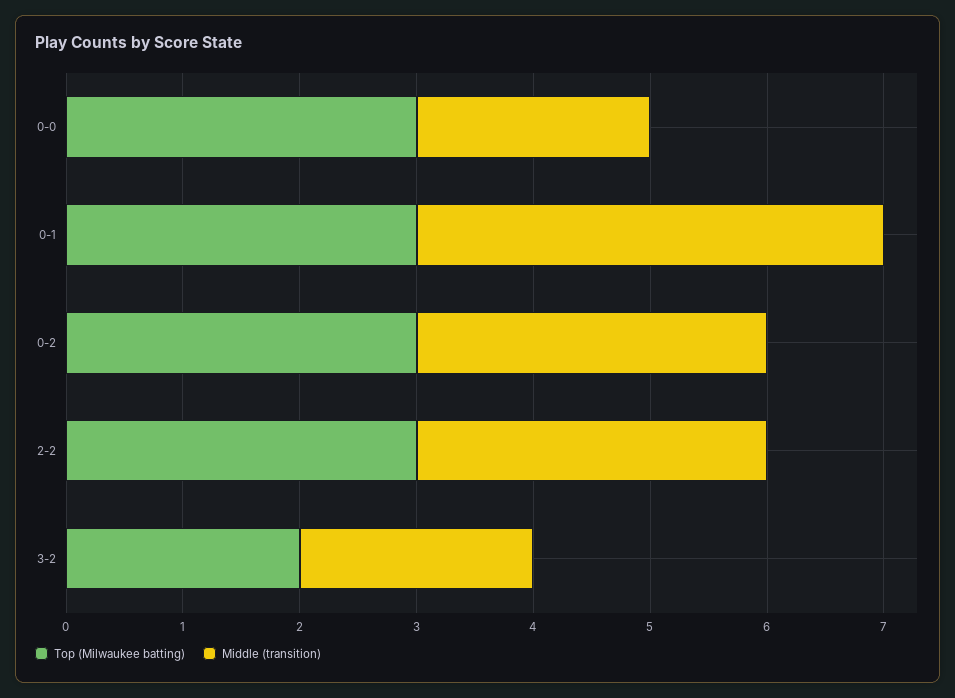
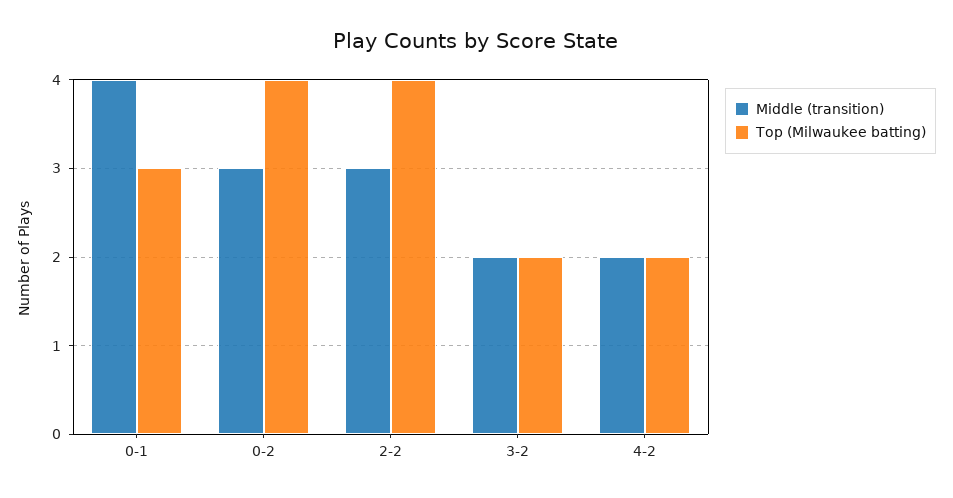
Top (Milwaukee batting), 0-0: 3 -> none
Middle (transition), 0-0: 2 -> none
Top (Milwaukee batting), 0-2: 3 -> 4
Top (Milwaukee batting), 2-2: 3 -> 4
Middle (transition), 4-2: none -> 2
Top (Milwaukee batting), 4-2: none -> 2

